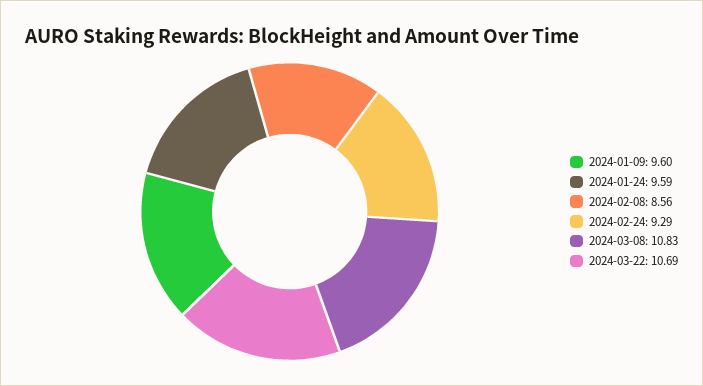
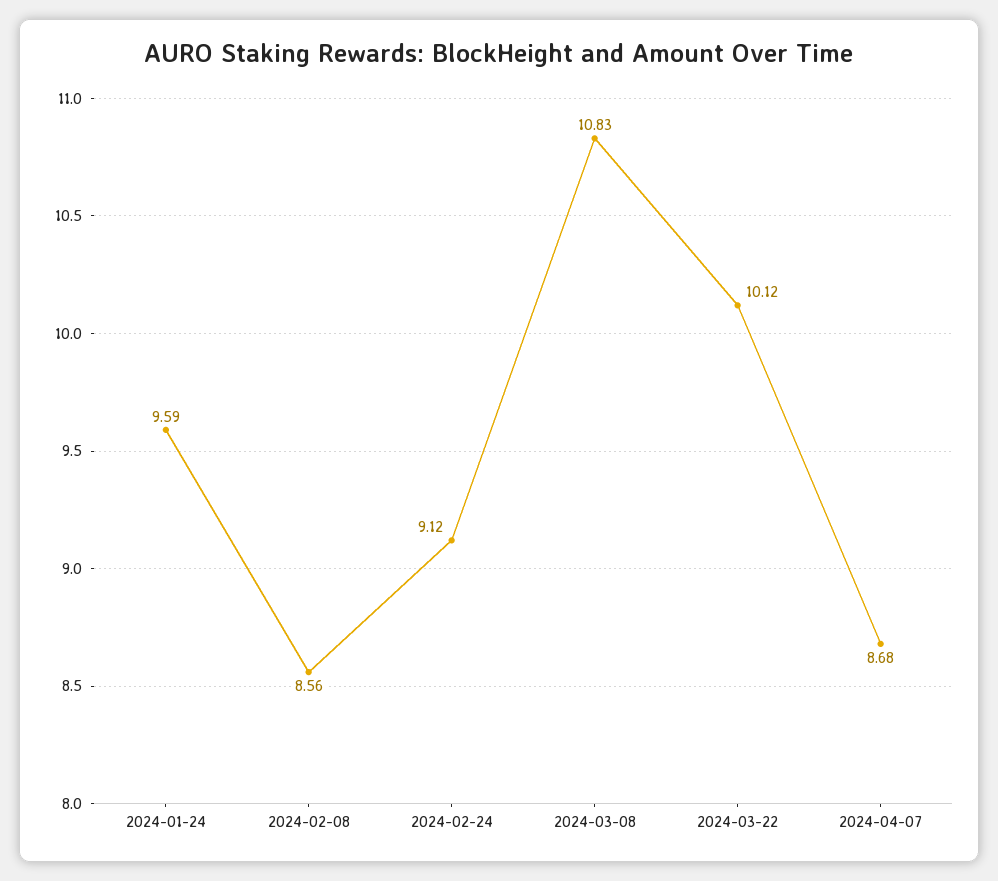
2024-01-09: 9.6 -> none
2024-02-24: 9.29 -> 9.12
2024-03-22: 10.69 -> 10.12
2024-04-07: none -> 8.68

